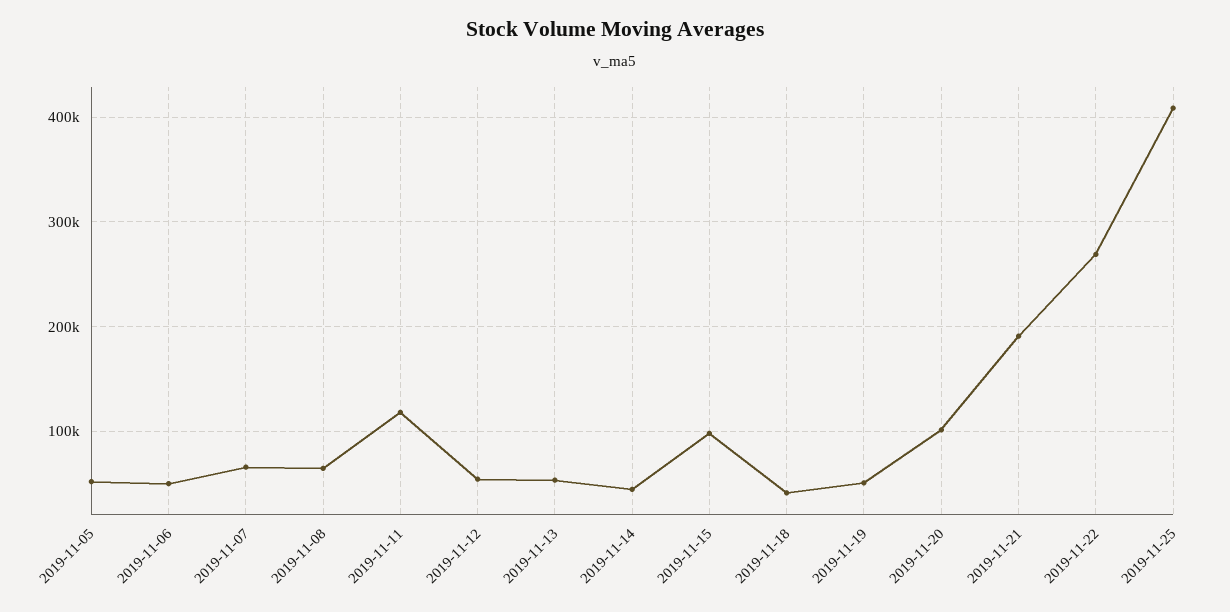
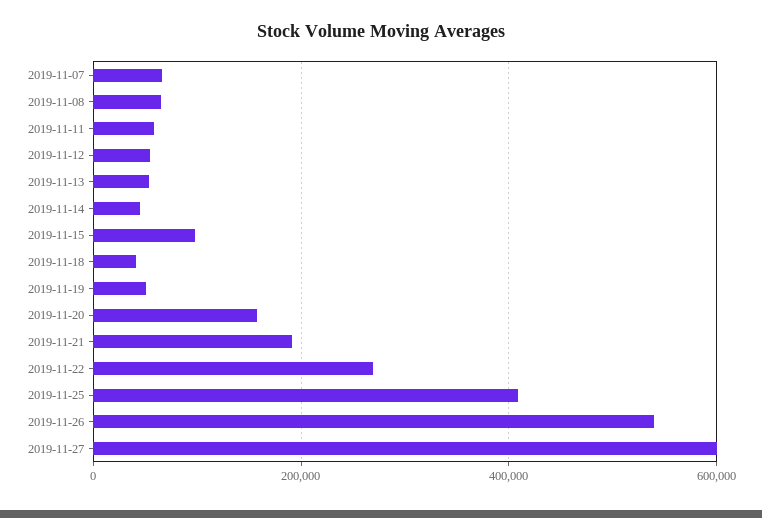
2019-11-05: 50000 -> none
2019-11-06: 50000 -> none
2019-11-11: 120000 -> 60000
2019-11-20: 100000 -> 160000
2019-11-26: none -> 540000
2019-11-27: none -> 600000

